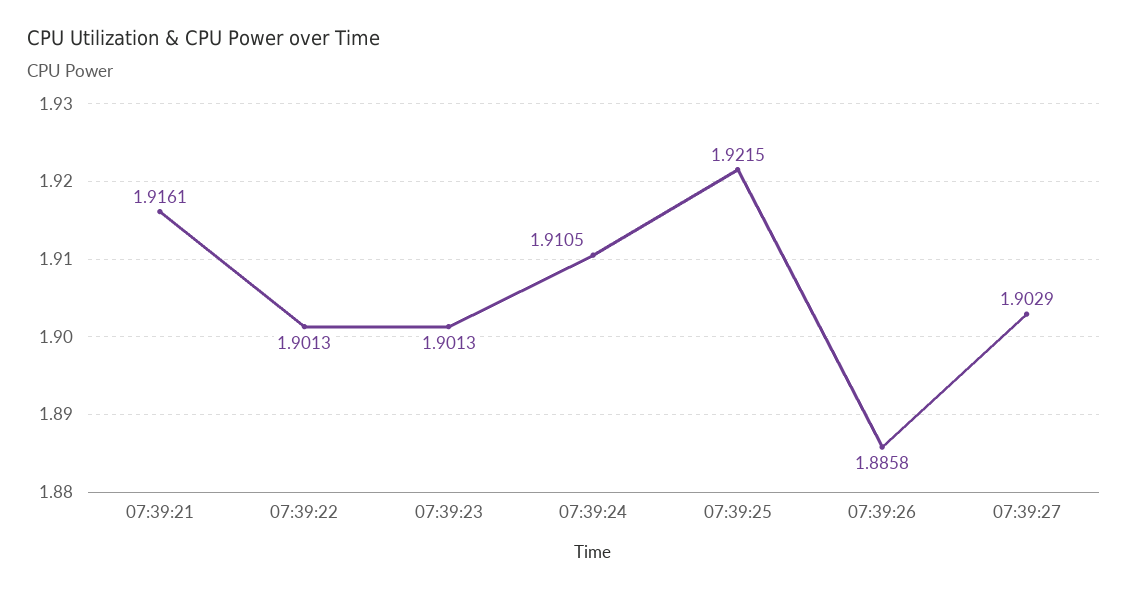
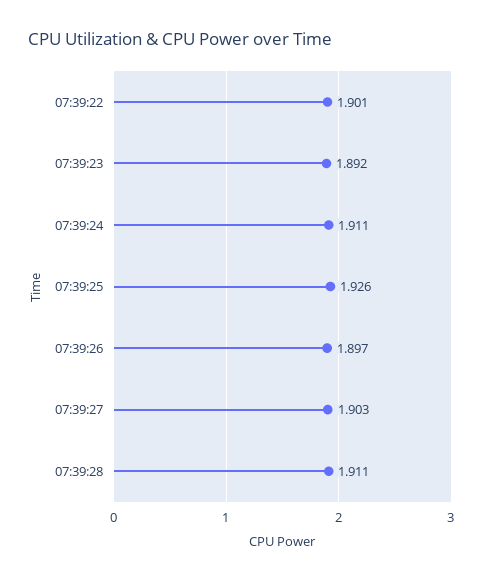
07:39:21: 1.9161 -> none
07:39:23: 1.9013 -> 1.892
07:39:25: 1.9215 -> 1.926
07:39:26: 1.8858 -> 1.897
07:39:28: none -> 1.911

